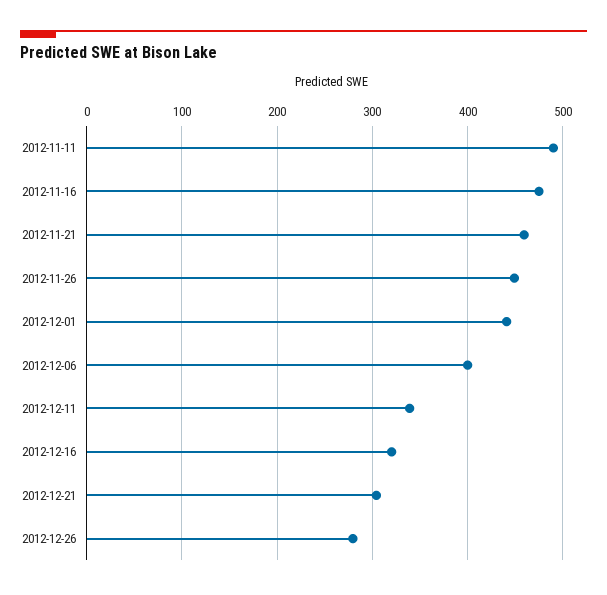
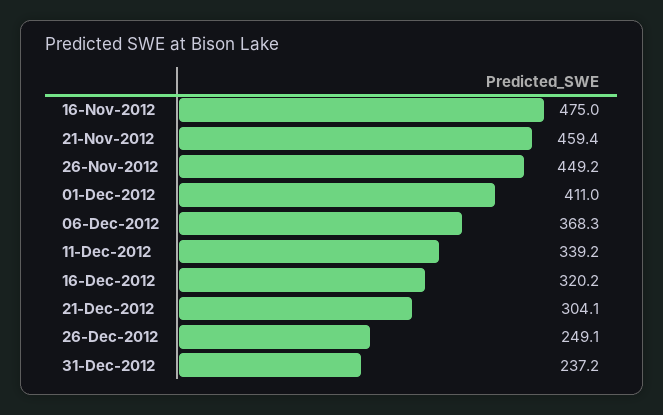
2012-11-11: 490 -> none
2012-12-01: 440 -> 411
2012-12-06: 400 -> 368.3
2012-12-26: 280 -> 249.1
31-Dec-2012: none -> 237.2

